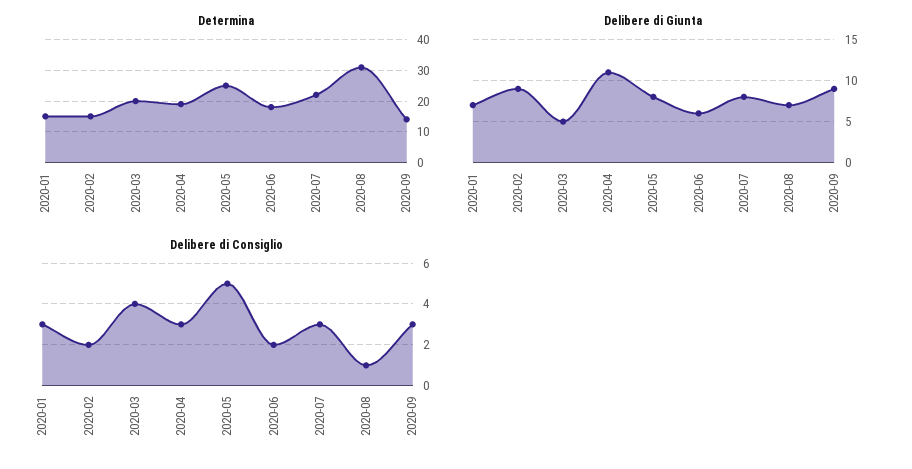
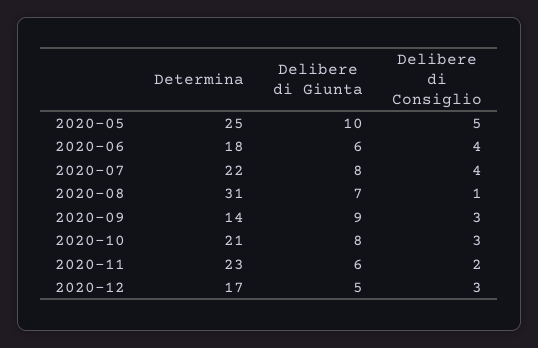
Determina, 2020-01: 15 -> none
Determina, 2020-02: 15 -> none
Determina, 2020-03: 20 -> none
Determina, 2020-04: 20 -> none
Delibere di Giunta, 2020-01: 7 -> none
Delibere di Giunta, 2020-02: 9 -> none
Delibere di Giunta, 2020-03: 5 -> none
Delibere di Giunta, 2020-04: 11 -> none
Delibere di Giunta, 2020-05: 8 -> 10
Delibere di Consiglio, 2020-01: 3 -> none
Delibere di Consiglio, 2020-02: 2 -> none
Delibere di Consiglio, 2020-03: 4 -> none
Delibere di Consiglio, 2020-04: 3 -> none
Delibere di Consiglio, 2020-06: 2 -> 4
Delibere di Consiglio, 2020-07: 3 -> 4
Determina, 2020-10: none -> 21
Delibere di Giunta, 2020-10: none -> 8
Delibere di Consiglio, 2020-10: none -> 3
Determina, 2020-11: none -> 23
Delibere di Giunta, 2020-11: none -> 6
Delibere di Consiglio, 2020-11: none -> 2
Determina, 2020-12: none -> 17
Delibere di Giunta, 2020-12: none -> 5
Delibere di Consiglio, 2020-12: none -> 3

